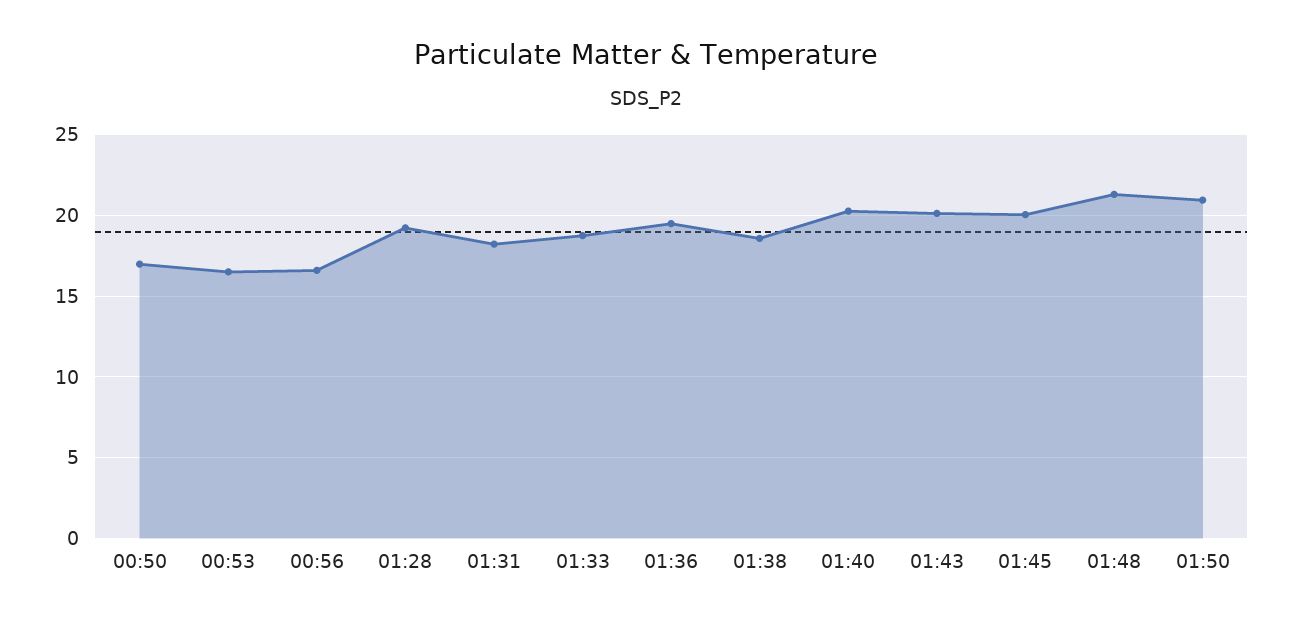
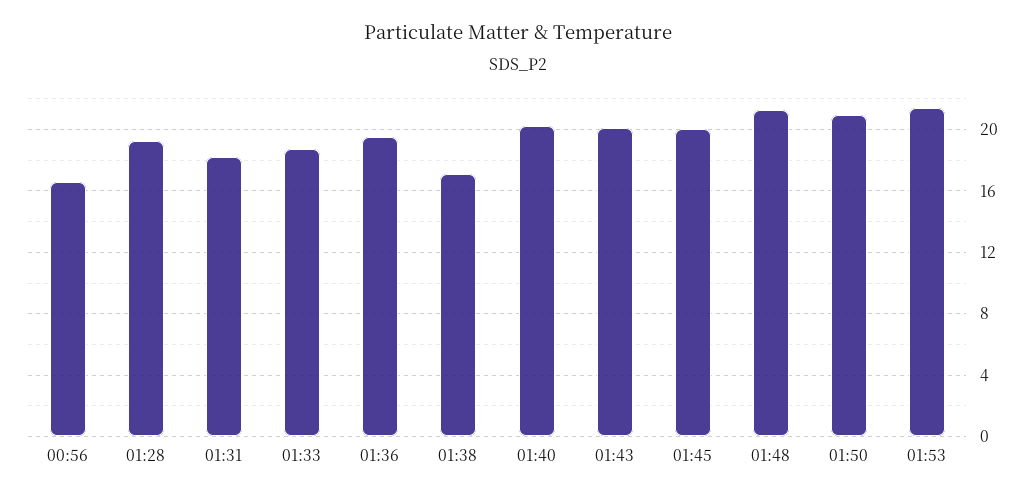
00:50: 17 -> none
00:53: 16.5 -> none
01:38: 18.5 -> 17
01:53: none -> 21.5

